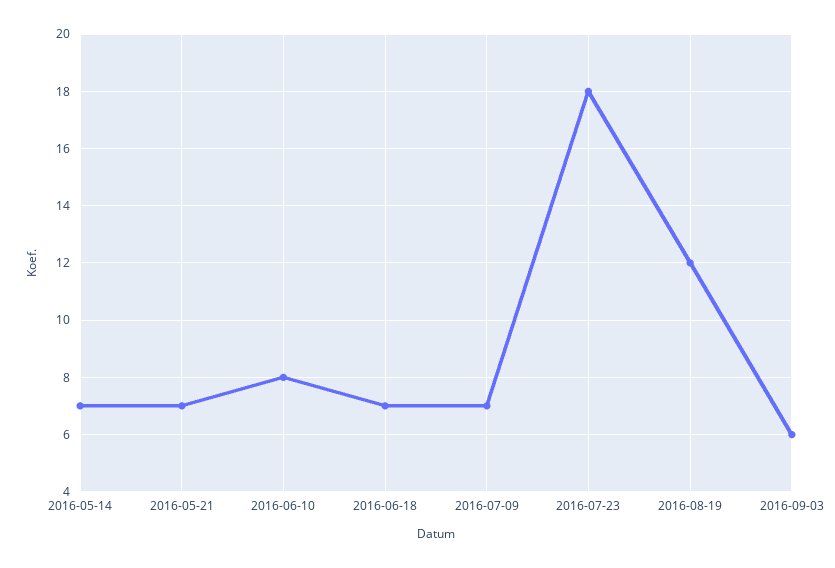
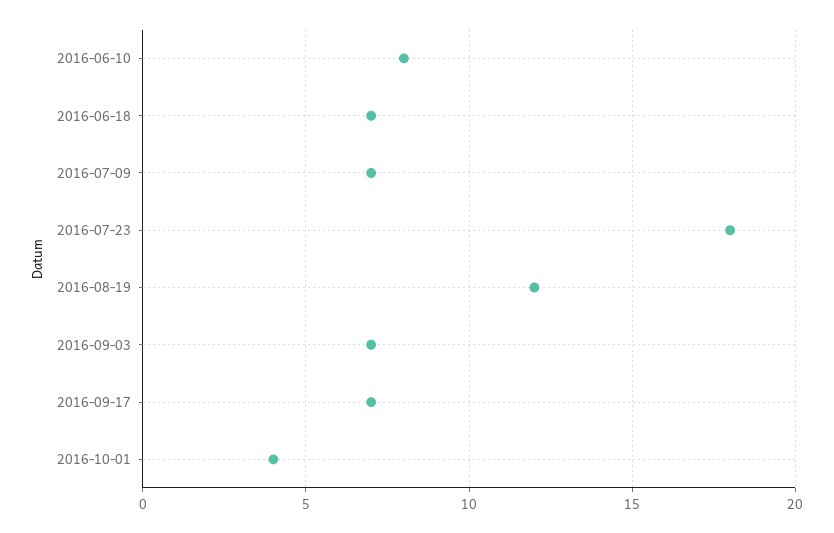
2016-05-14: 7 -> none
2016-05-21: 7 -> none
2016-09-03: 6 -> 7
2016-09-17: none -> 7
2016-10-01: none -> 4

